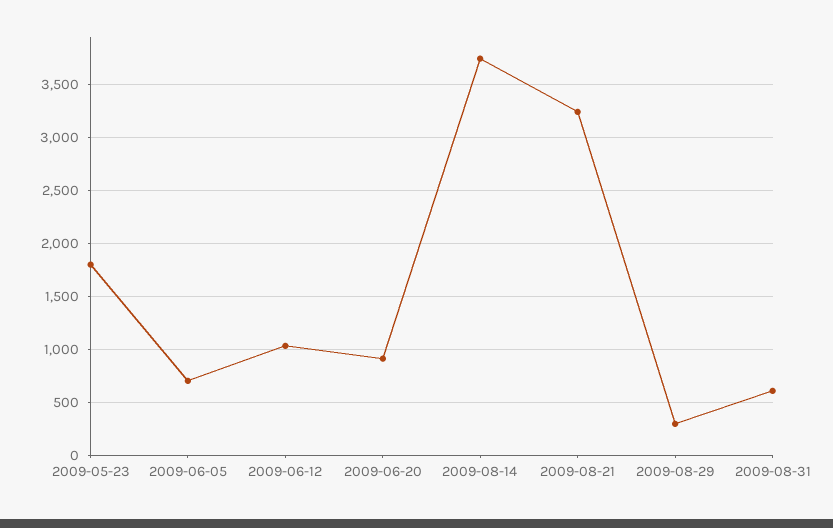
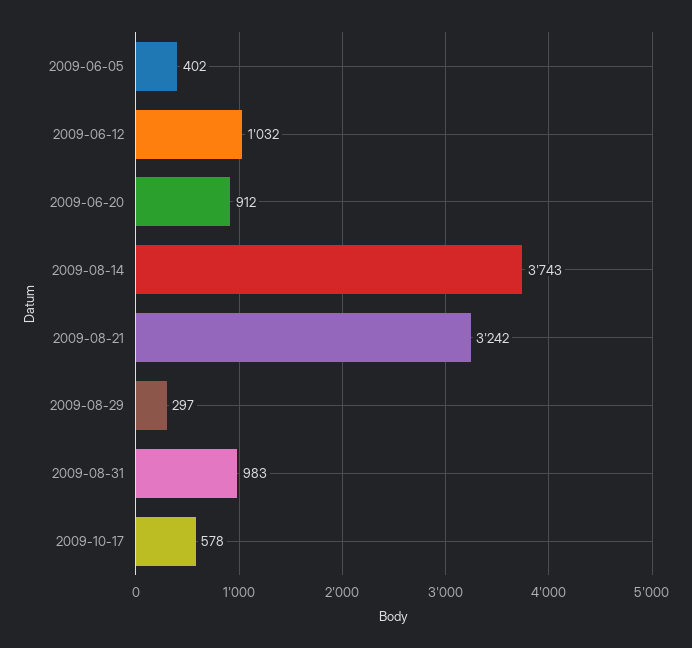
2009-05-23: 1800 -> none
2009-06-05: 700 -> 402
2009-08-31: 600 -> 983
2009-10-17: none -> 578

